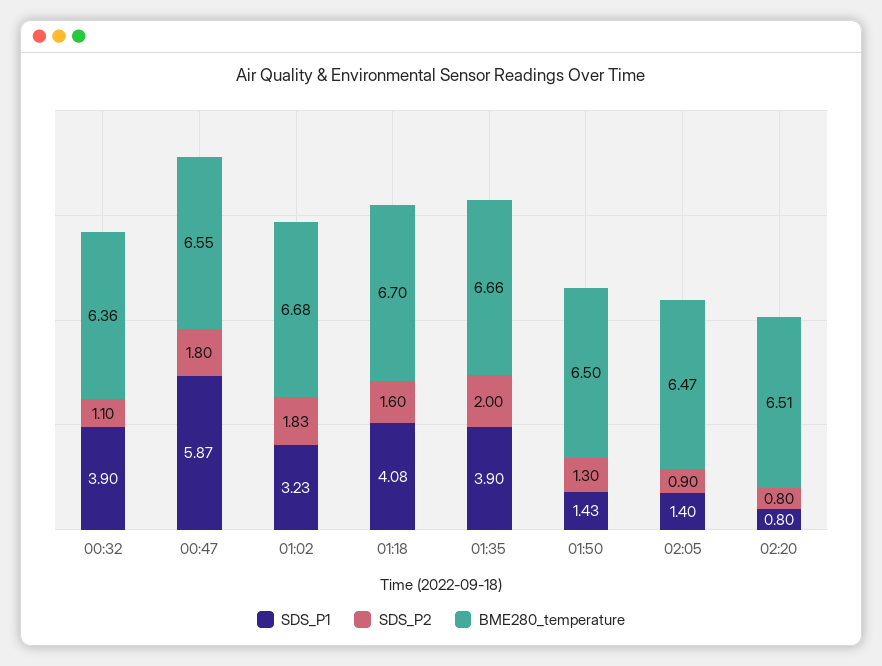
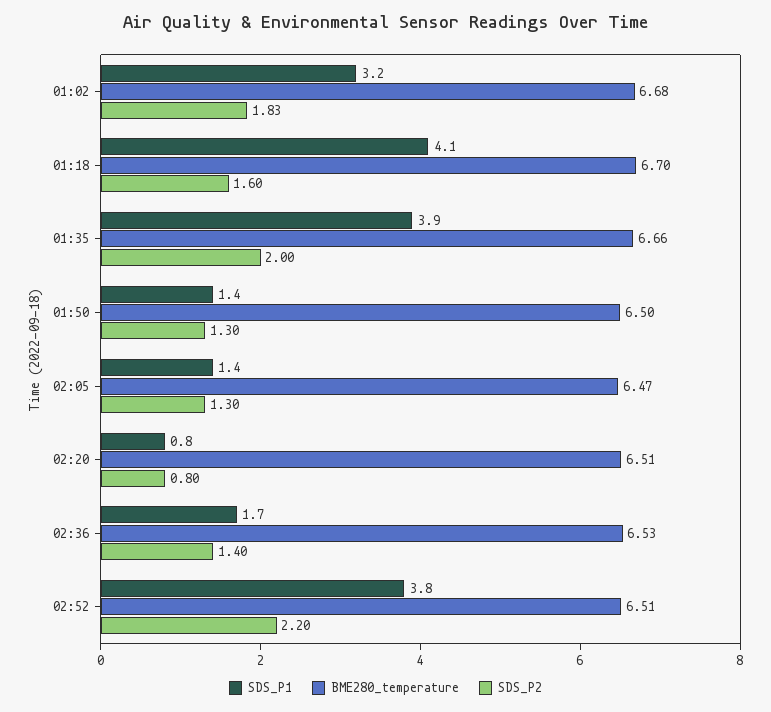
SDS_P1, 00:32: 3.9 -> none
SDS_P2, 00:32: 1.1 -> none
BME280_temperature, 00:32: 6.36 -> none
SDS_P1, 00:47: 5.87 -> none
SDS_P2, 00:47: 1.8 -> none
BME280_temperature, 00:47: 6.55 -> none
SDS_P2, 02:05: 0.9 -> 1.3
SDS_P1, 02:36: none -> 1.7
BME280_temperature, 02:36: none -> 6.53
SDS_P2, 02:36: none -> 1.4
SDS_P1, 02:52: none -> 3.8
BME280_temperature, 02:52: none -> 6.51
SDS_P2, 02:52: none -> 2.2

